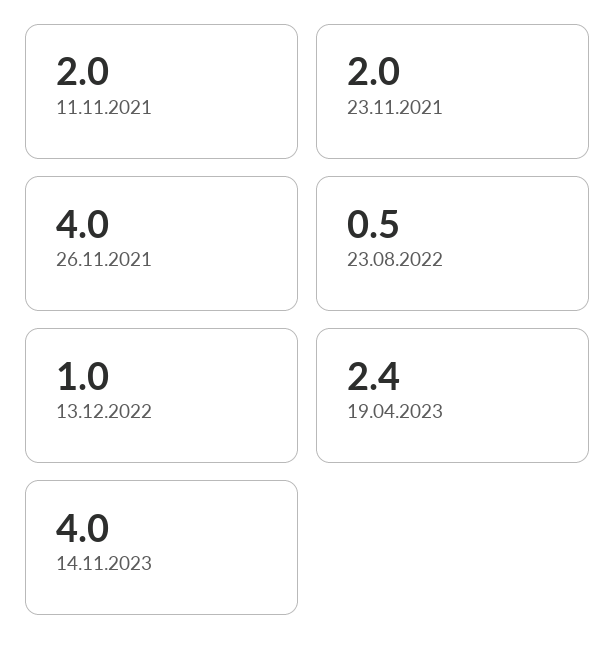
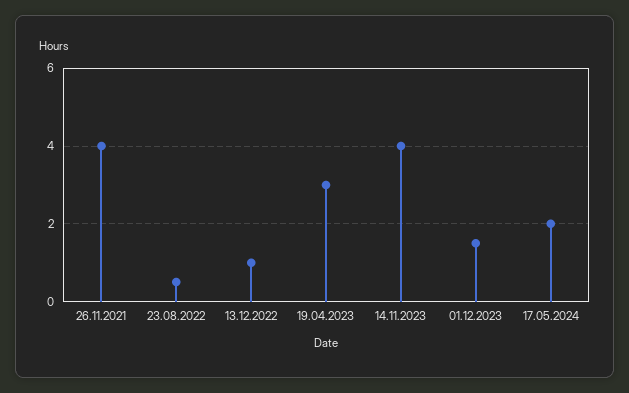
11.11.2021: 2 -> none
23.11.2021: 2 -> none
19.04.2023: 2.4 -> 3
01.12.2023: none -> 1.5
17.05.2024: none -> 2

